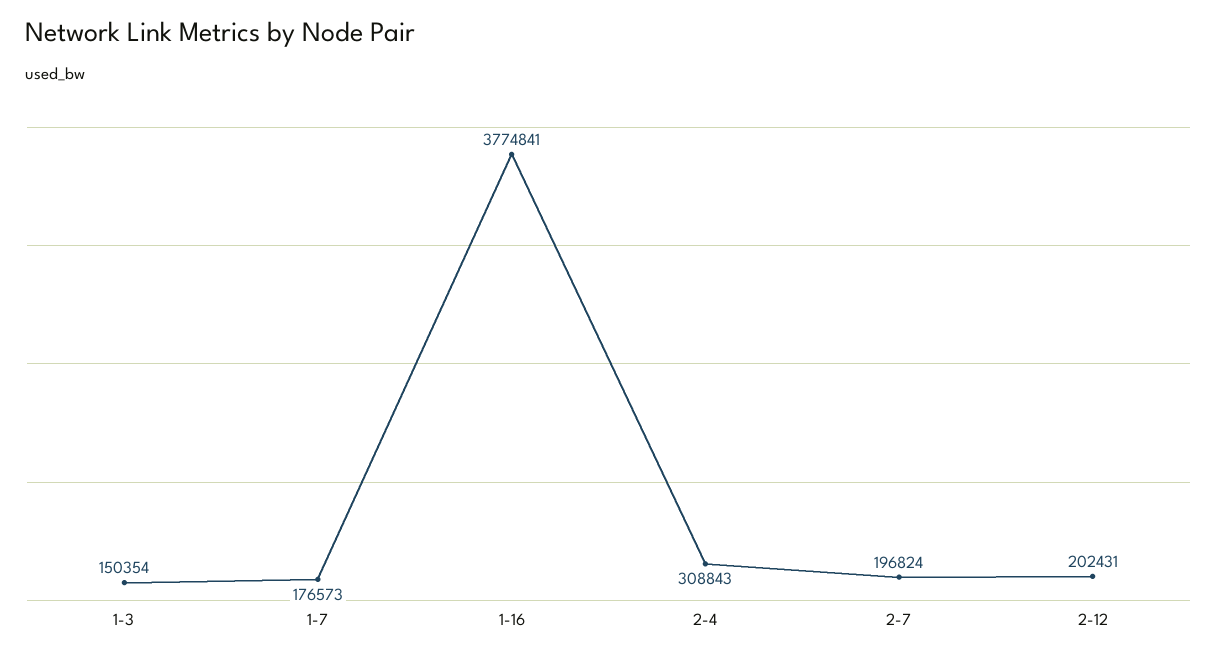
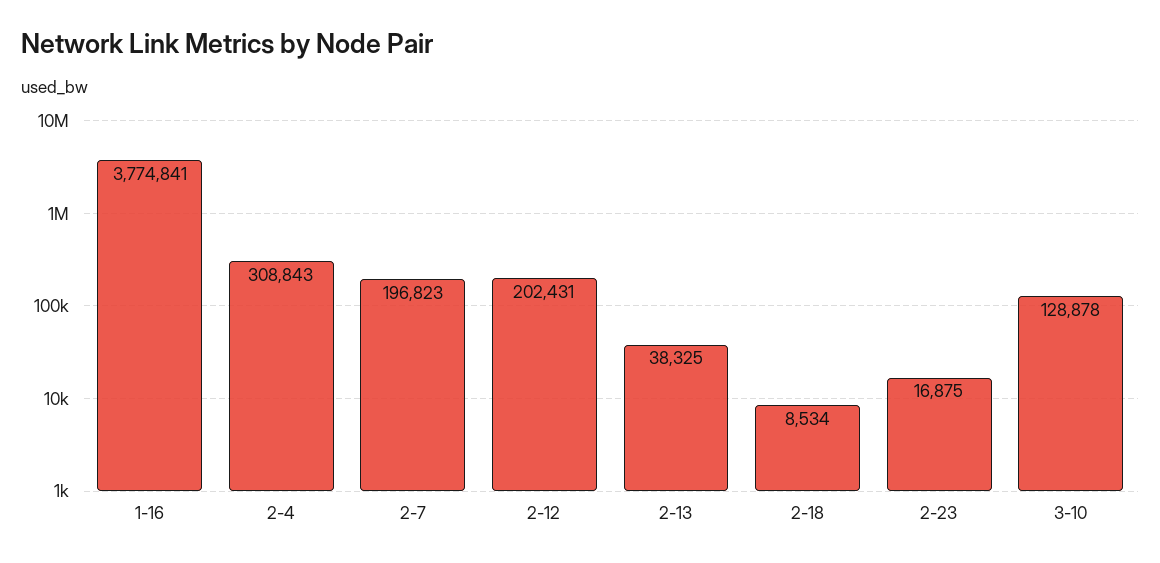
1-3: 150354 -> none
1-7: 176573 -> none
2-7: 196824 -> 196823
2-13: none -> 38325
2-18: none -> 8534
2-23: none -> 16875
3-10: none -> 128878

